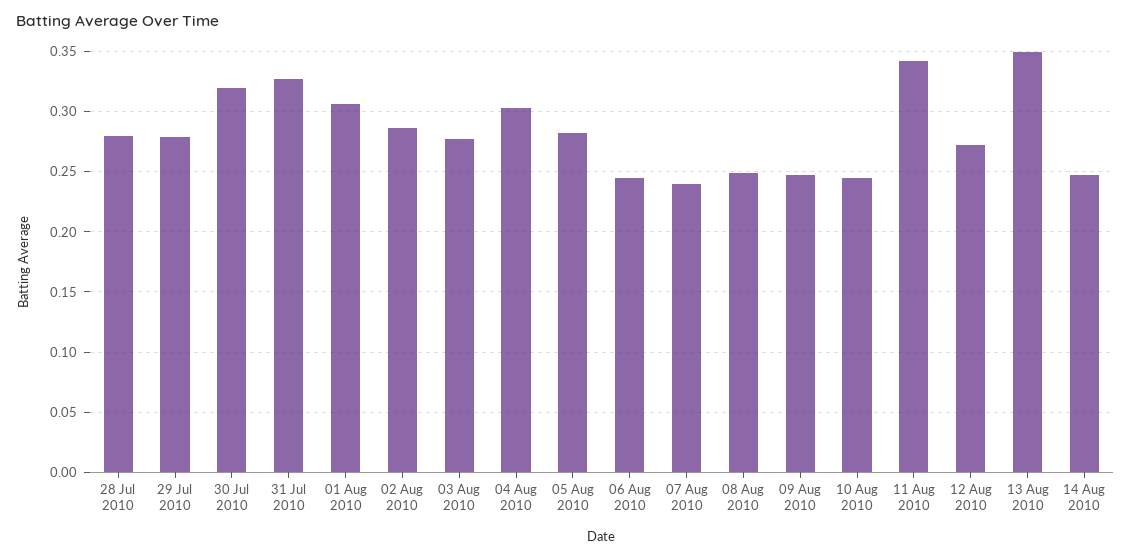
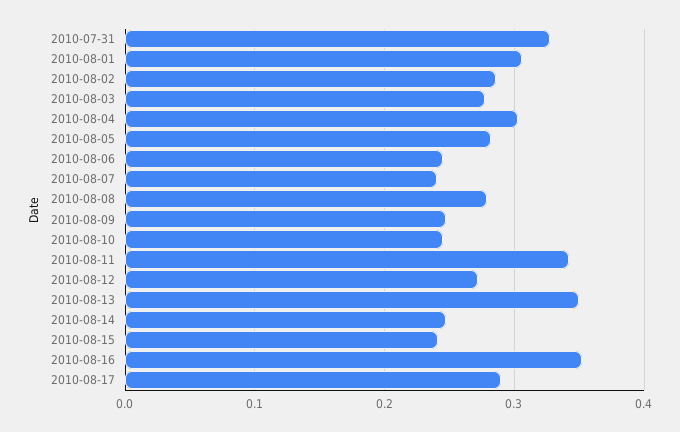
28 Jul 2010: 0.28 -> none
29 Jul 2010: 0.28 -> none
30 Jul 2010: 0.32 -> none
08 Aug 2010: 0.25 -> 0.28
2010-08-15: none -> 0.24
2010-08-16: none -> 0.35
2010-08-17: none -> 0.29

